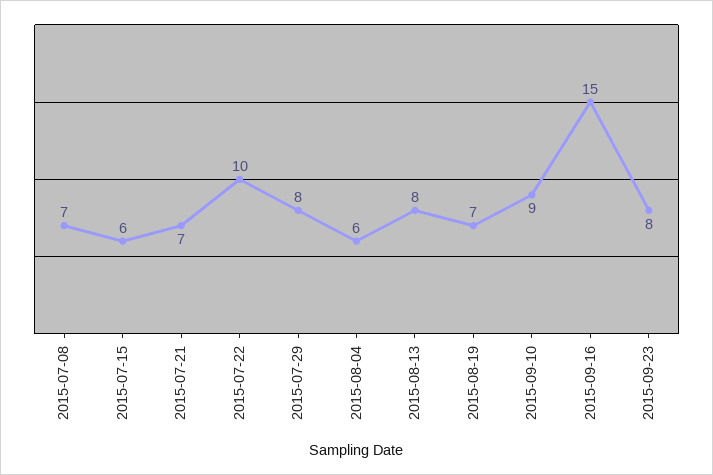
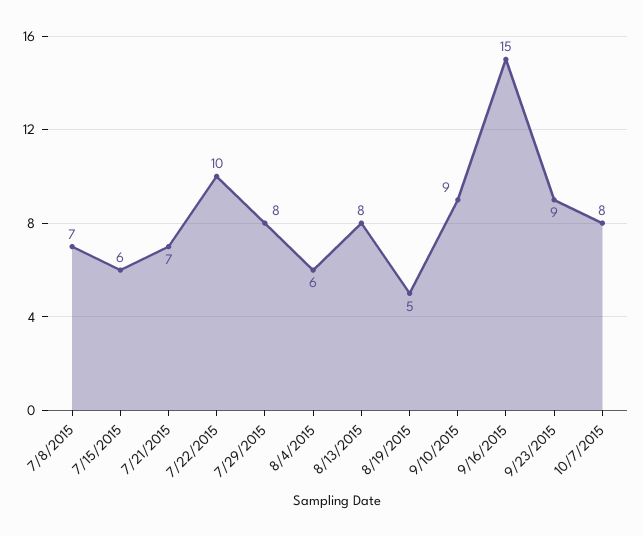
2015-08-19: 7 -> 5
2015-09-23: 8 -> 9
10/7/2015: none -> 8

